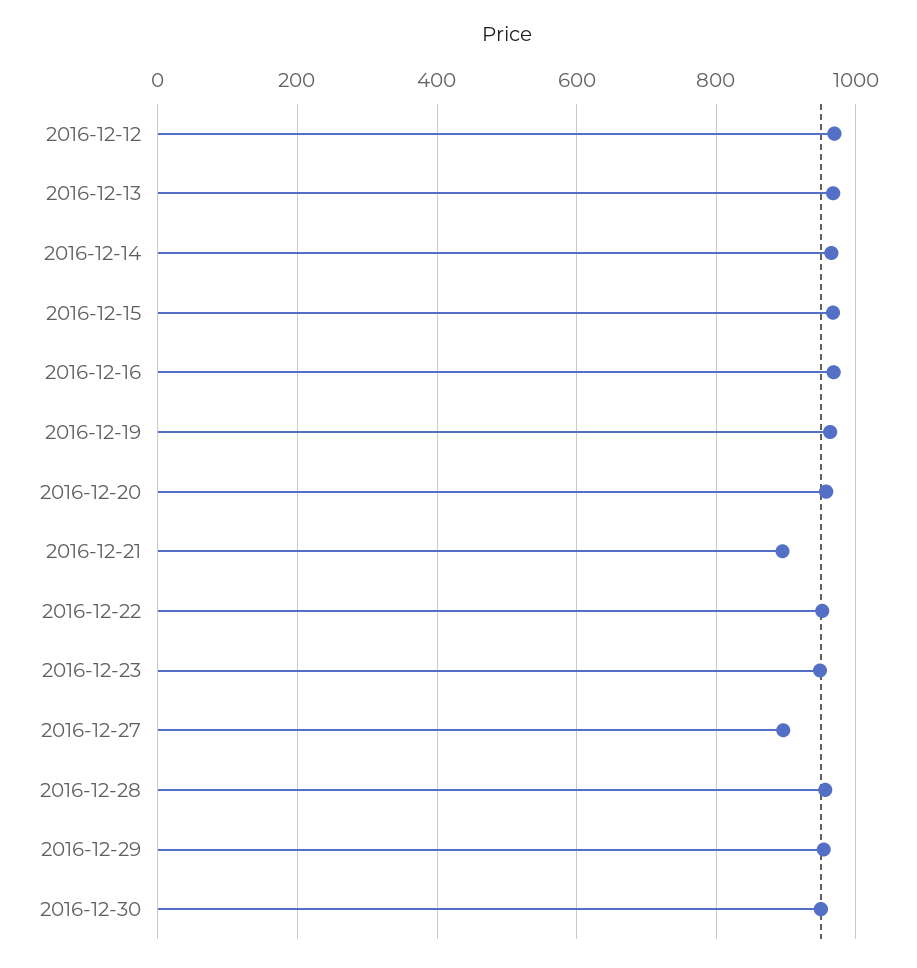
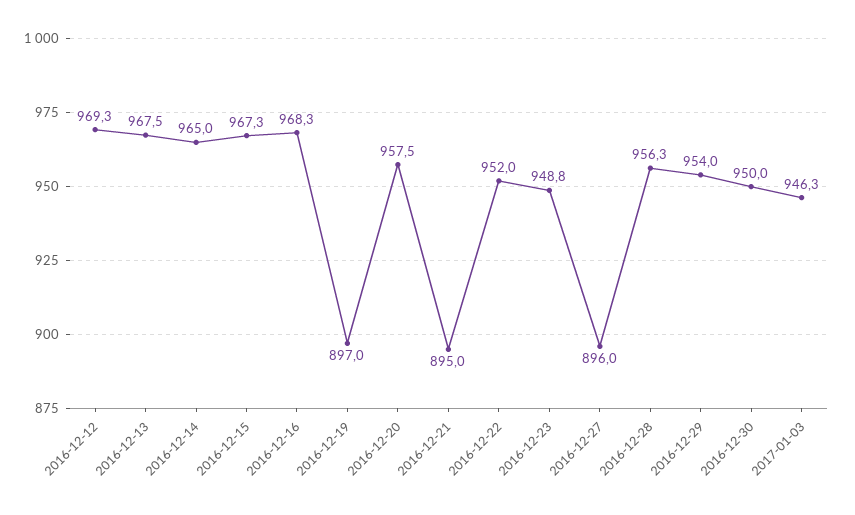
2016-12-19: 960 -> 897
2017-01-03: none -> 946.3

